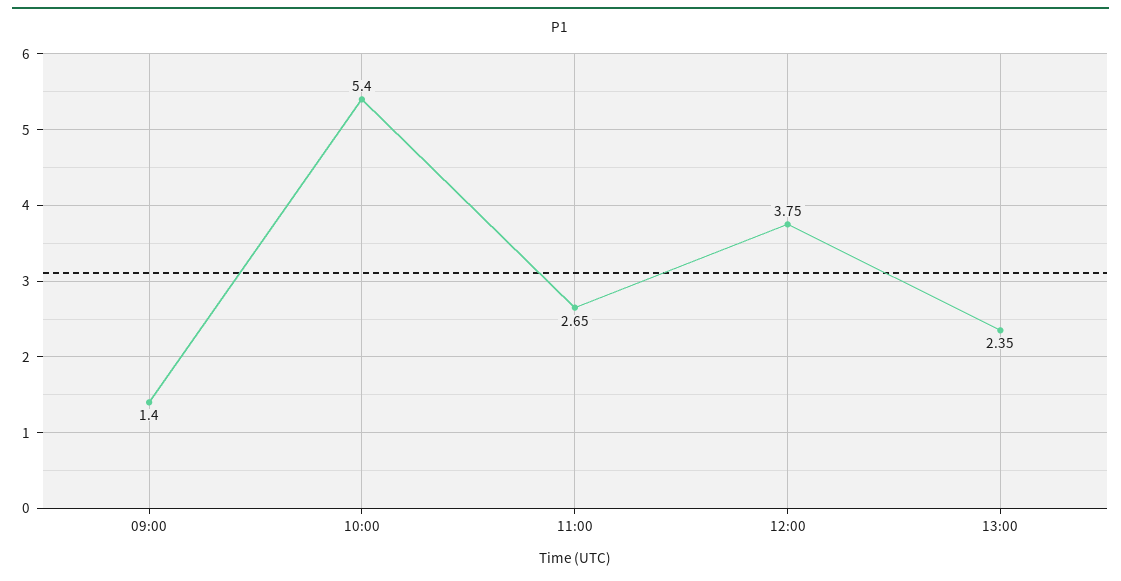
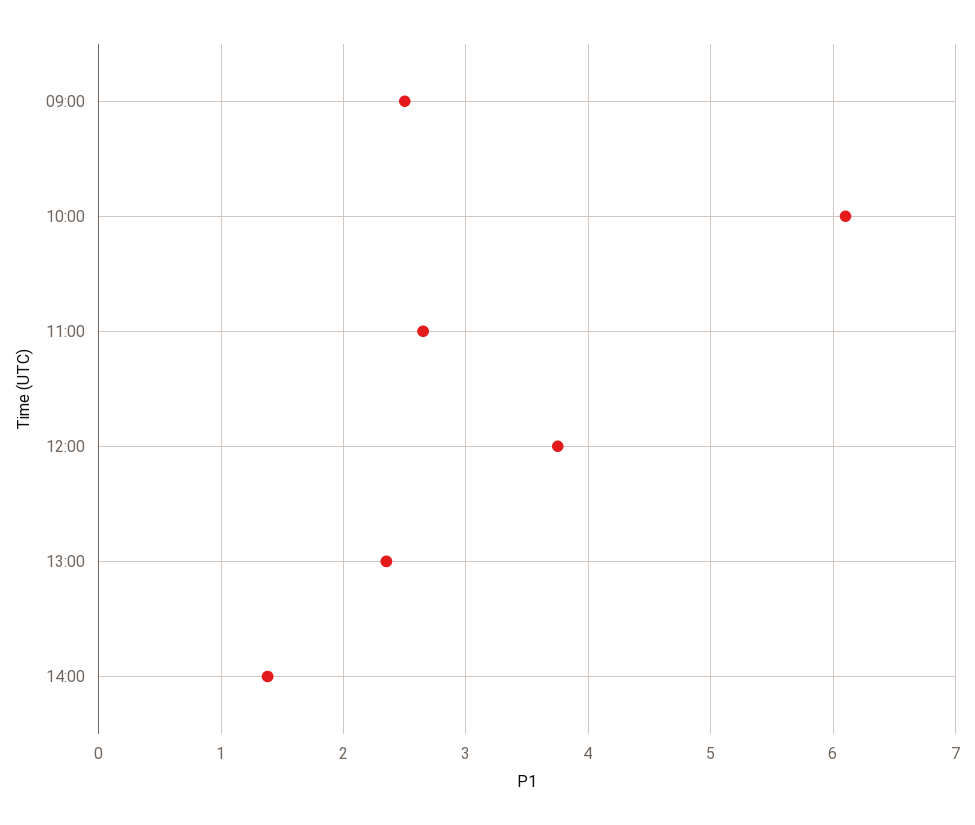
09:00: 1.4 -> 2.5
10:00: 5.4 -> 6.1
14:00: none -> 1.4

